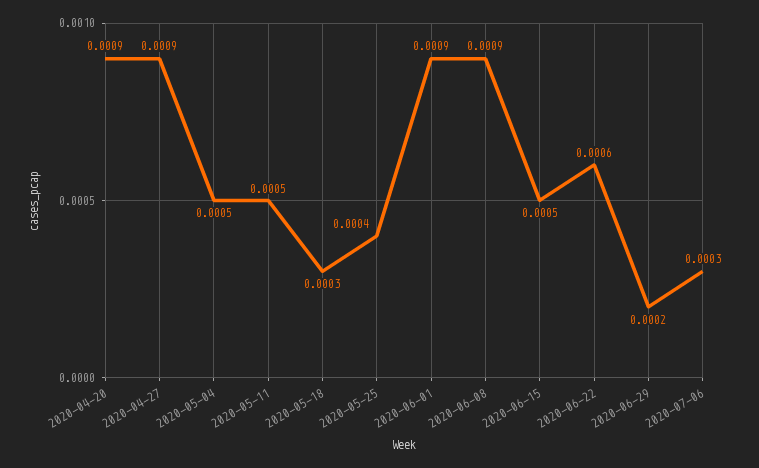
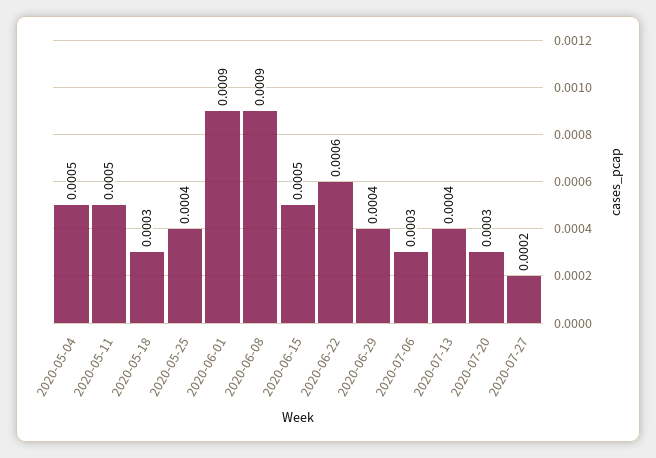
2020-04-20: 0.0009 -> none
2020-04-27: 0.0009 -> none
2020-06-29: 0.0002 -> 0.0004
2020-07-13: none -> 0.0004
2020-07-20: none -> 0.0003
2020-07-27: none -> 0.0002

